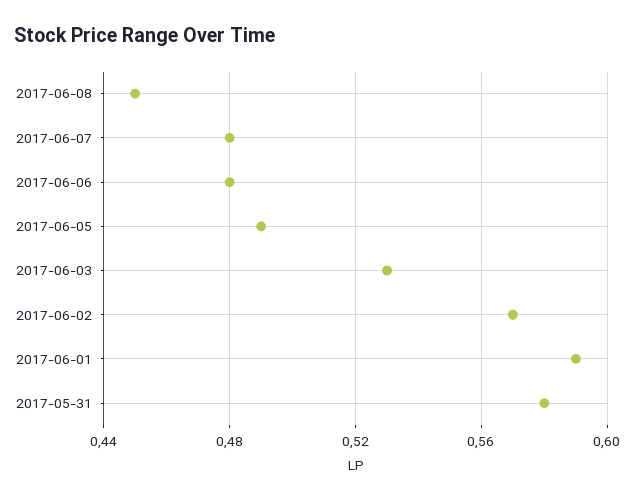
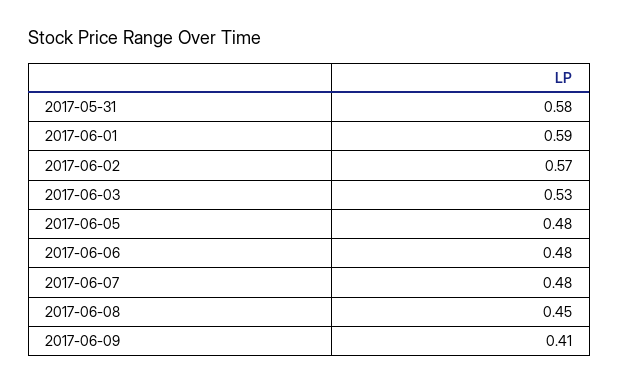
2017-06-05: 0.49 -> 0.48
2017-06-09: none -> 0.41

